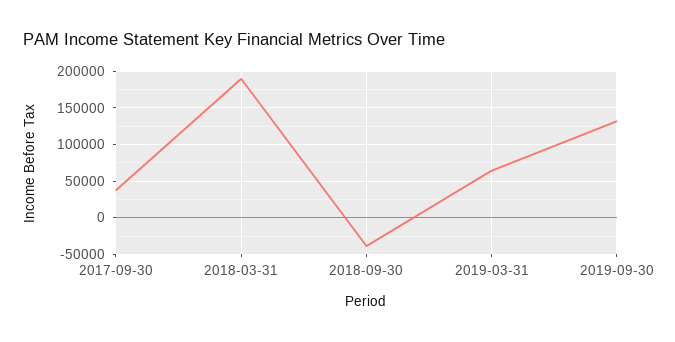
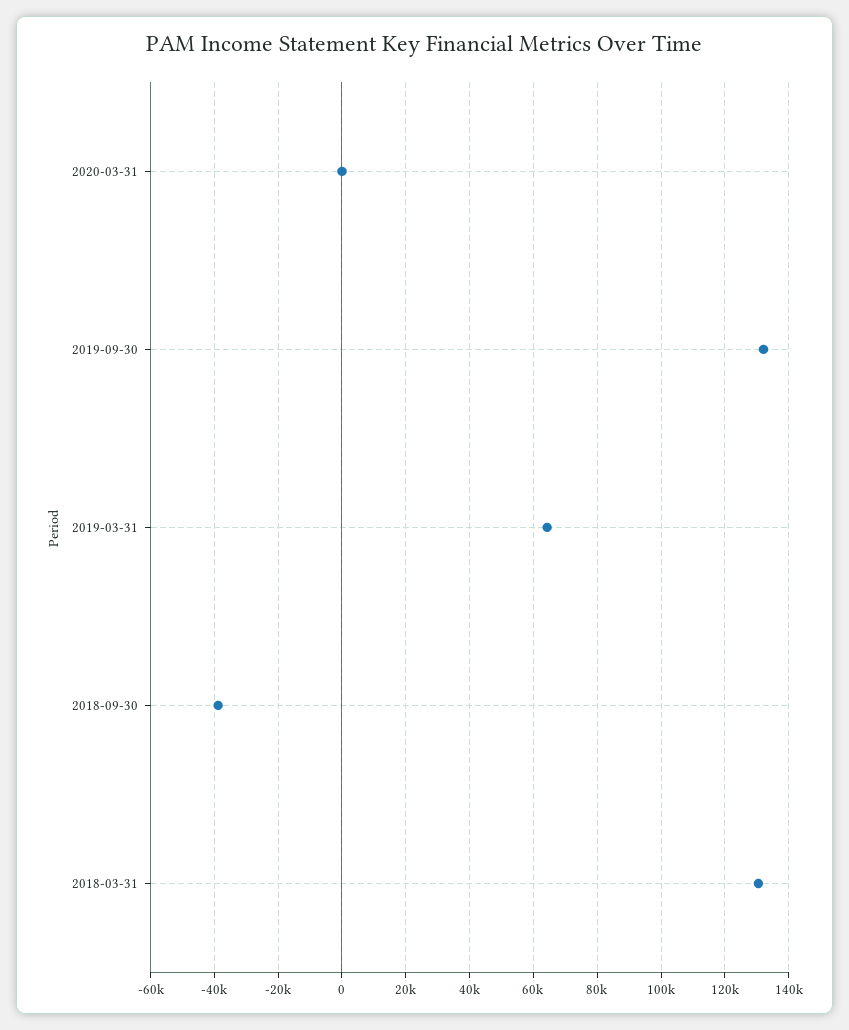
2017-09-30: 40000 -> none
2018-03-31: 190000 -> 130000
2020-03-31: none -> 0

